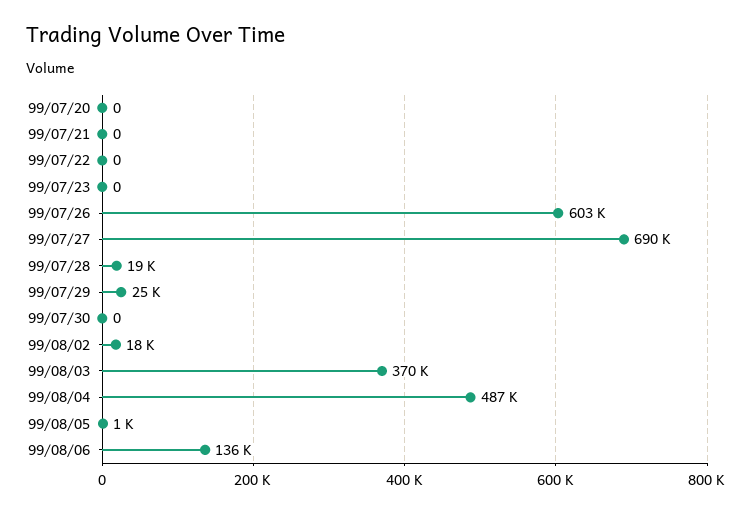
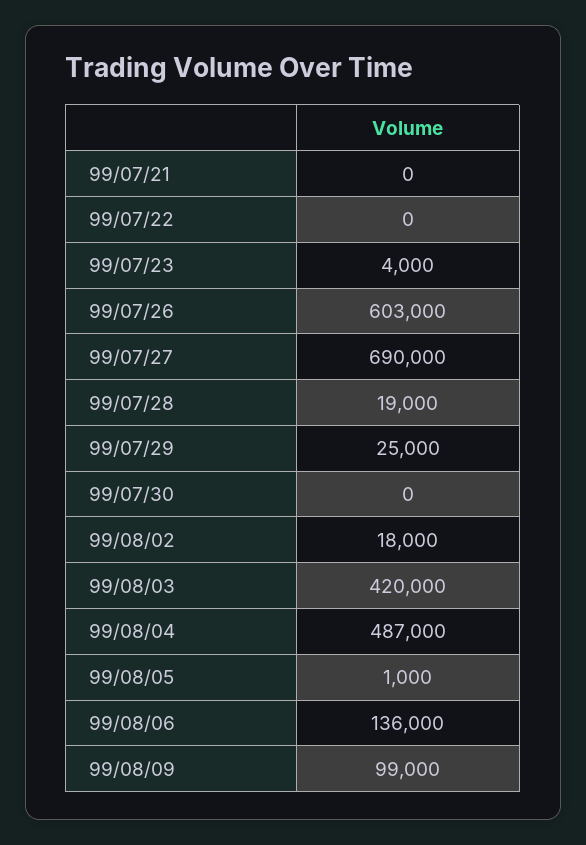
99/07/20: 0 -> none
99/07/23: 0 -> 4000
99/08/03: 370000 -> 420000
99/08/09: none -> 99000

